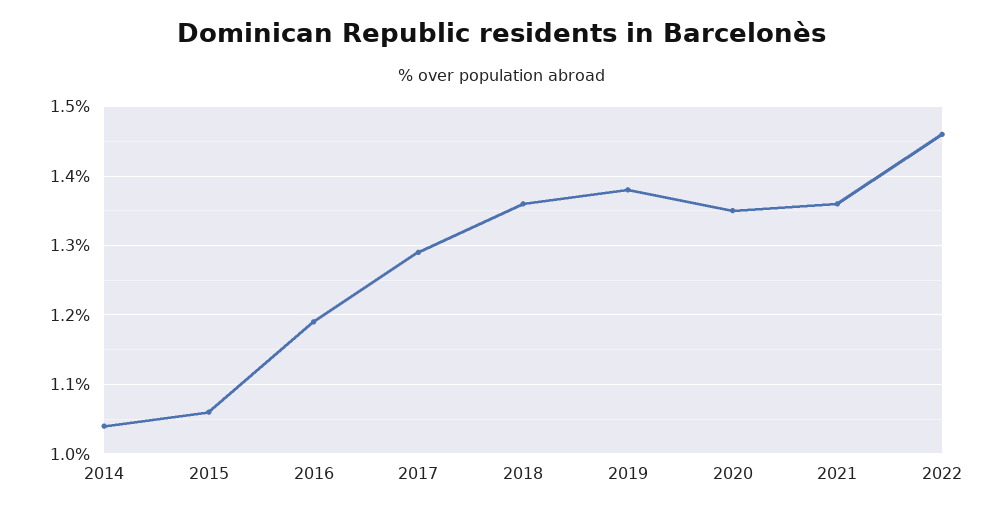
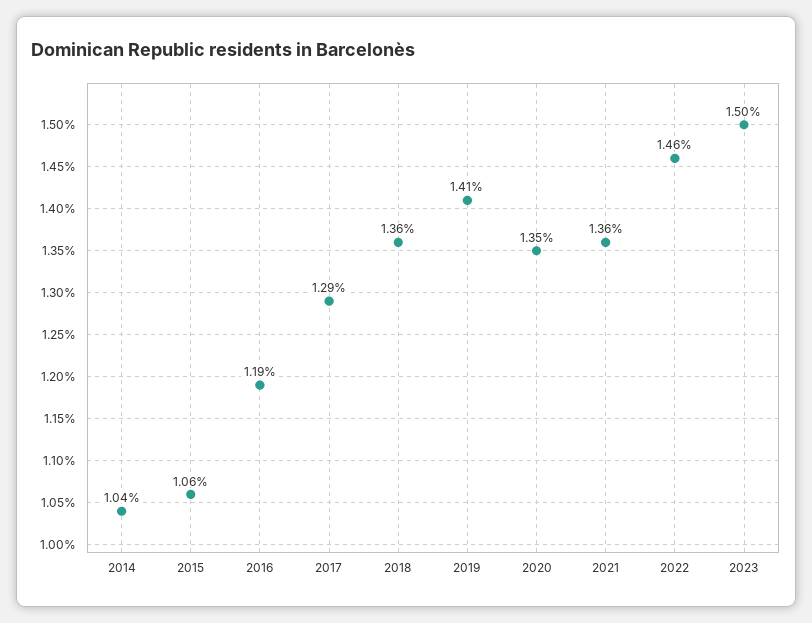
2019: 1.38 -> 1.41
2023: none -> 1.5

